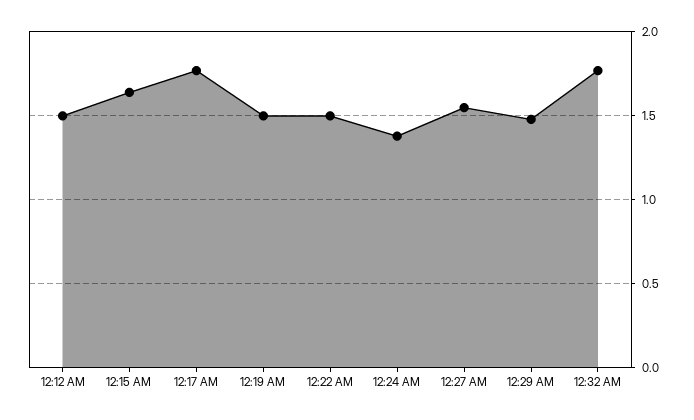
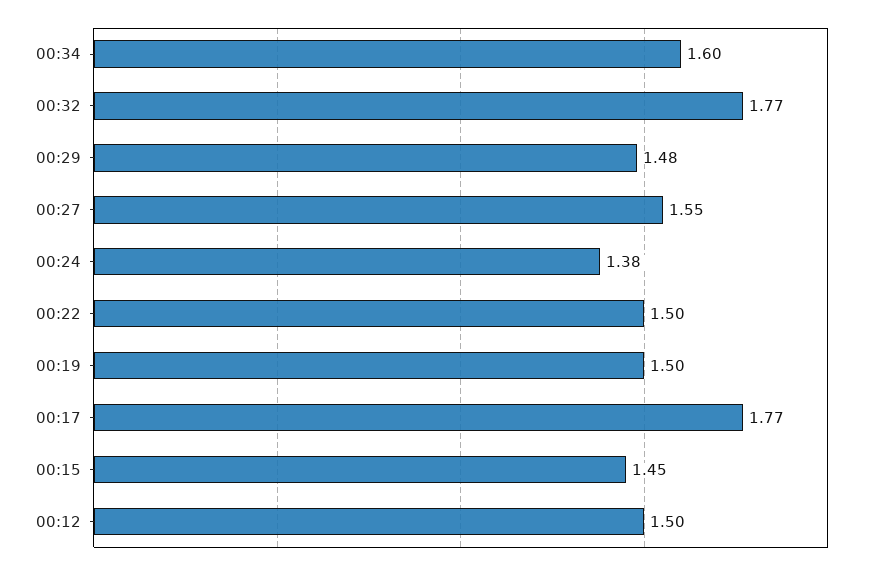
12:15 AM: 1.65 -> 1.45
00:34: none -> 1.6

